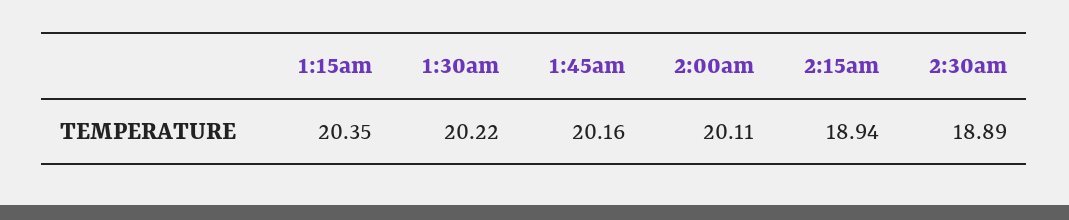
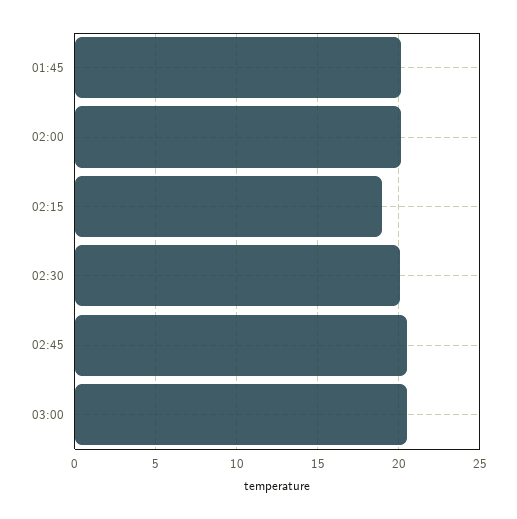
1:15am: 20.35 -> none
1:30am: 20.22 -> none
2:30am: 18.89 -> 20
02:45: none -> 20.5
03:00: none -> 20.5

